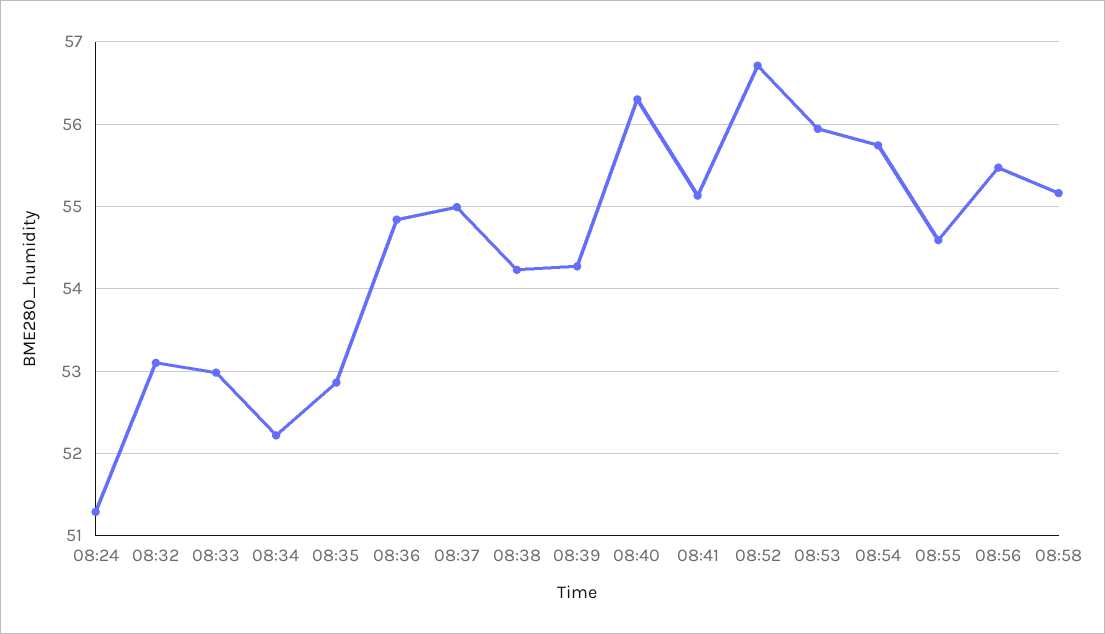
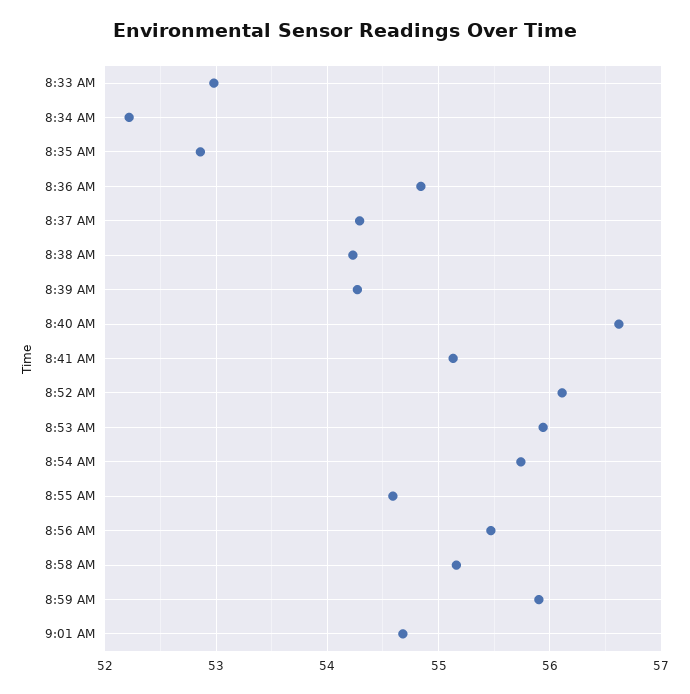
08:24: 51.3 -> none
08:32: 53.1 -> none
08:37: 55 -> 54.3
08:40: 56.3 -> 56.6
08:52: 56.7 -> 56.1
8:59 AM: none -> 55.9
9:01 AM: none -> 54.7

